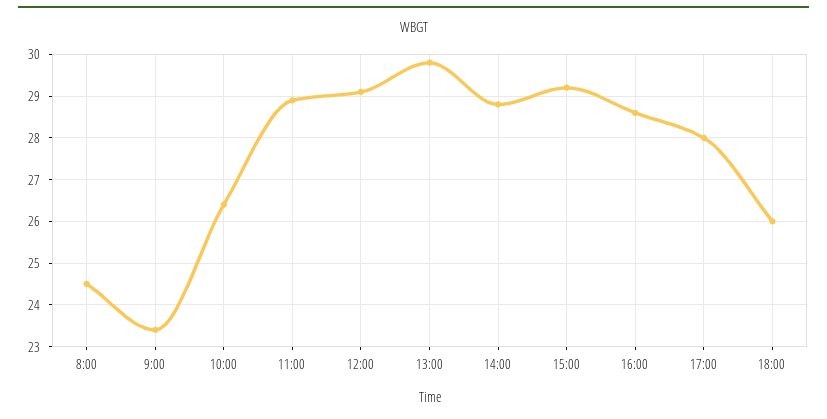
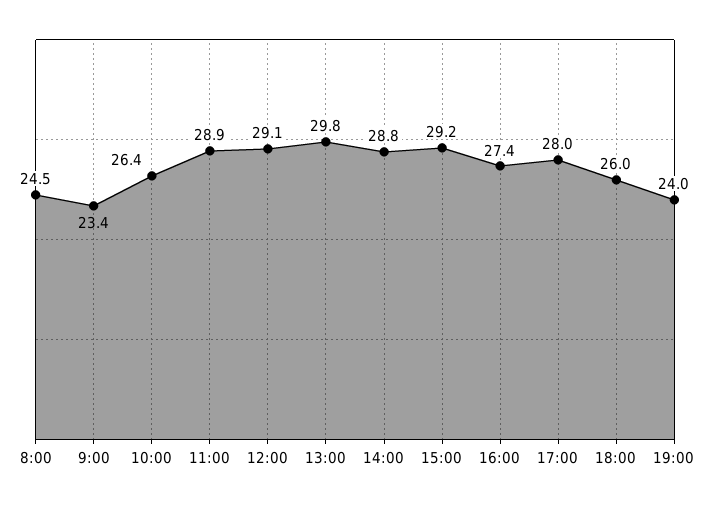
16:00: 28.5 -> 27.4
19:00: none -> 24

